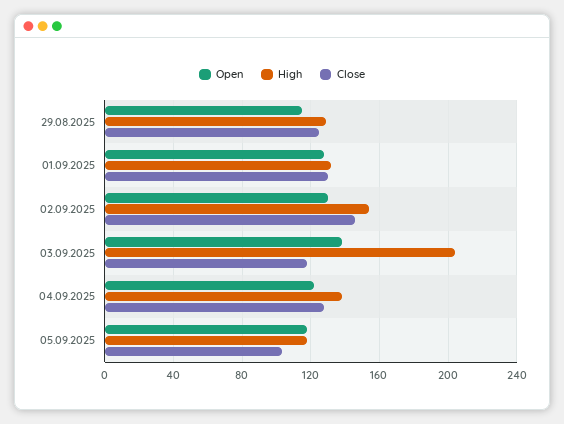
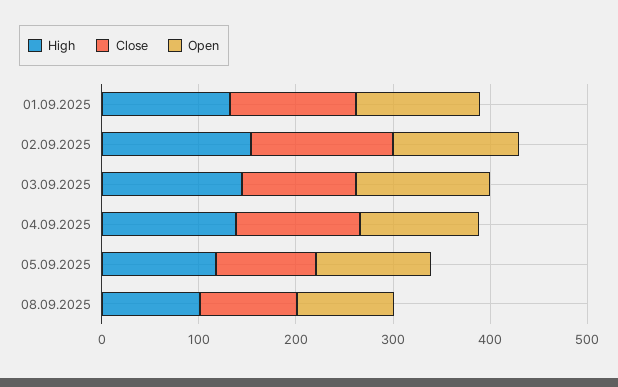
Open, 29.08.2025: 115 -> none
High, 29.08.2025: 130 -> none
Close, 29.08.2025: 125 -> none
High, 03.09.2025: 205 -> 140
High, 08.09.2025: none -> 100
Close, 08.09.2025: none -> 100
Open, 08.09.2025: none -> 100

